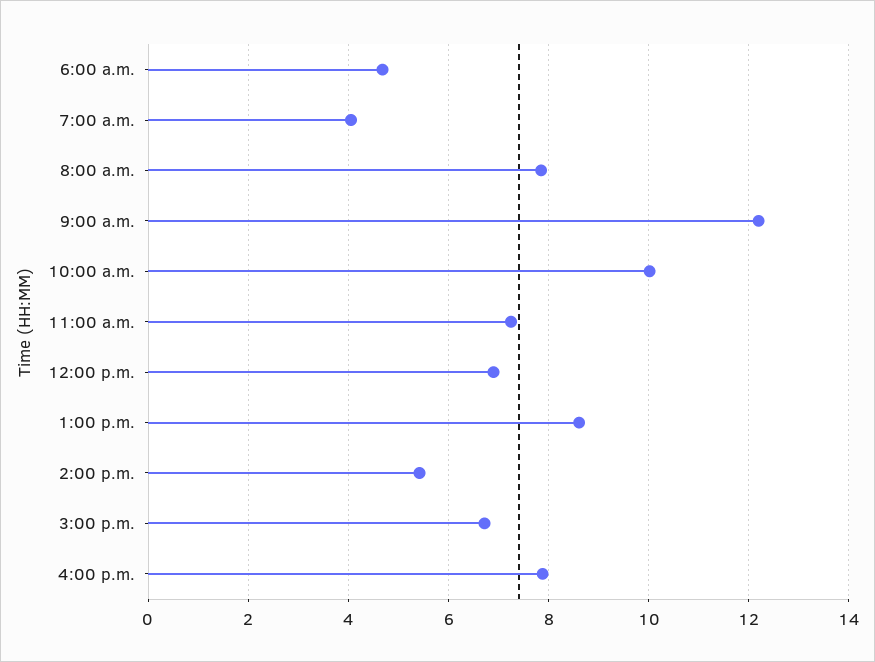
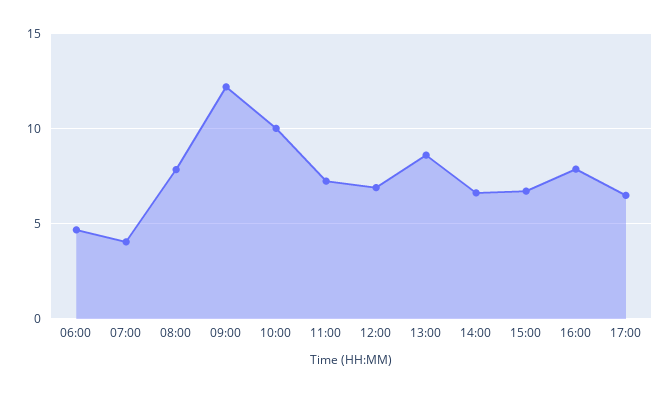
2:00 p.m.: 5.4 -> 6.5
17:00: none -> 6.5

